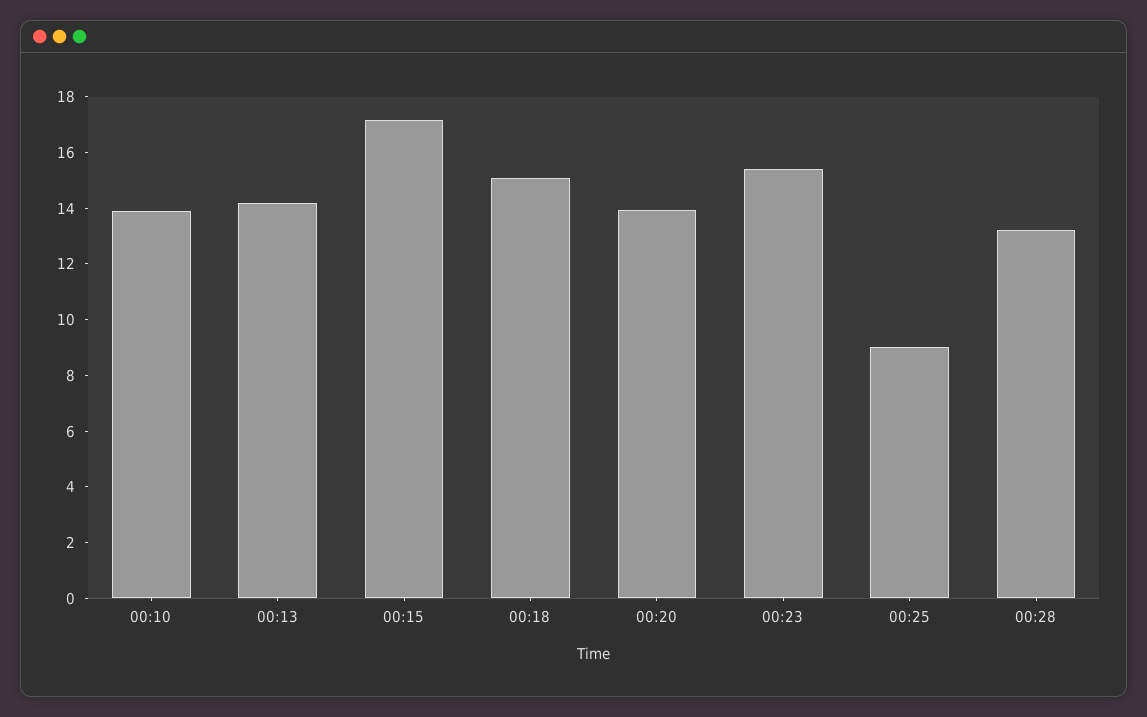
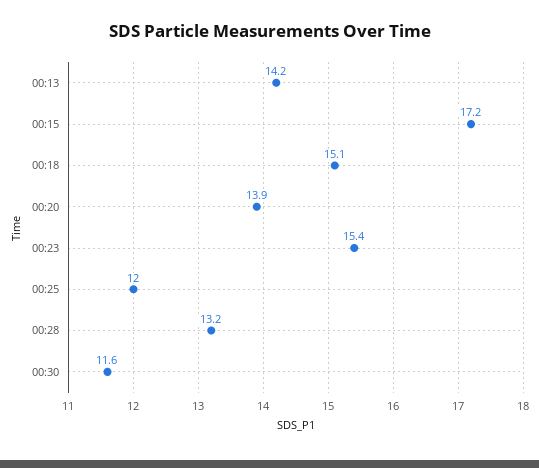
00:10: 14 -> none
00:25: 9 -> 12
00:30: none -> 11.6

